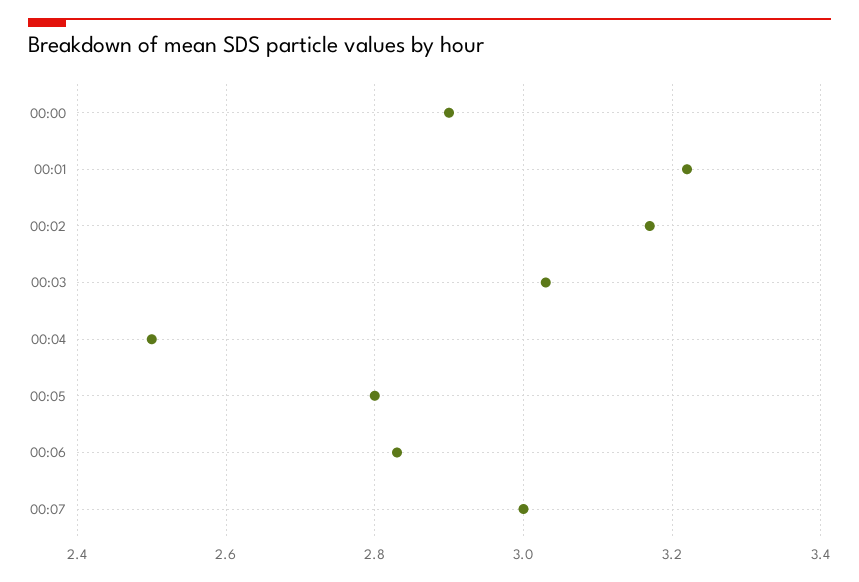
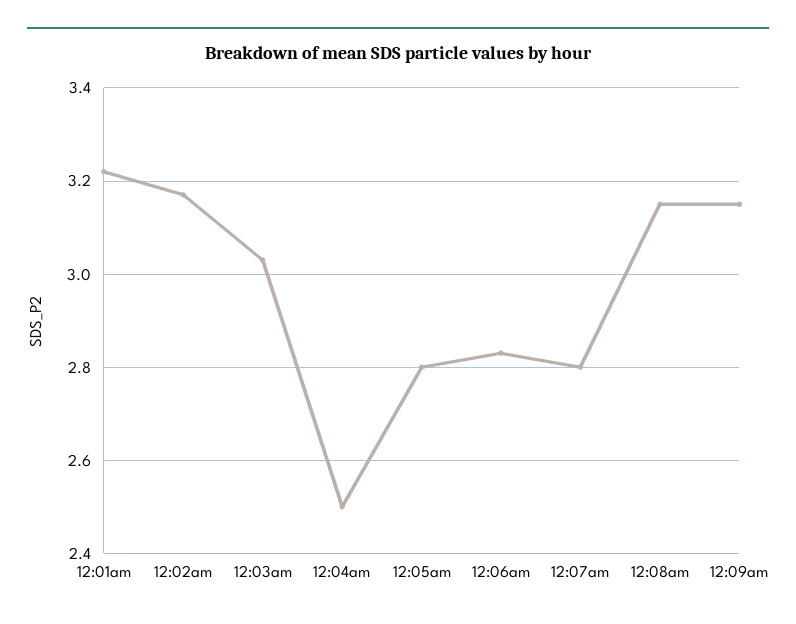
00:00: 2.9 -> none
00:07: 3 -> 2.8
12:08am: none -> 3.15
12:09am: none -> 3.15

